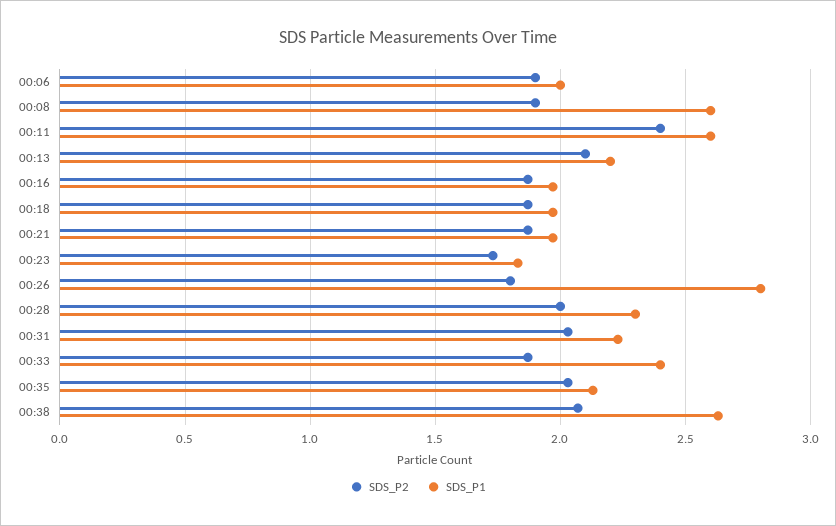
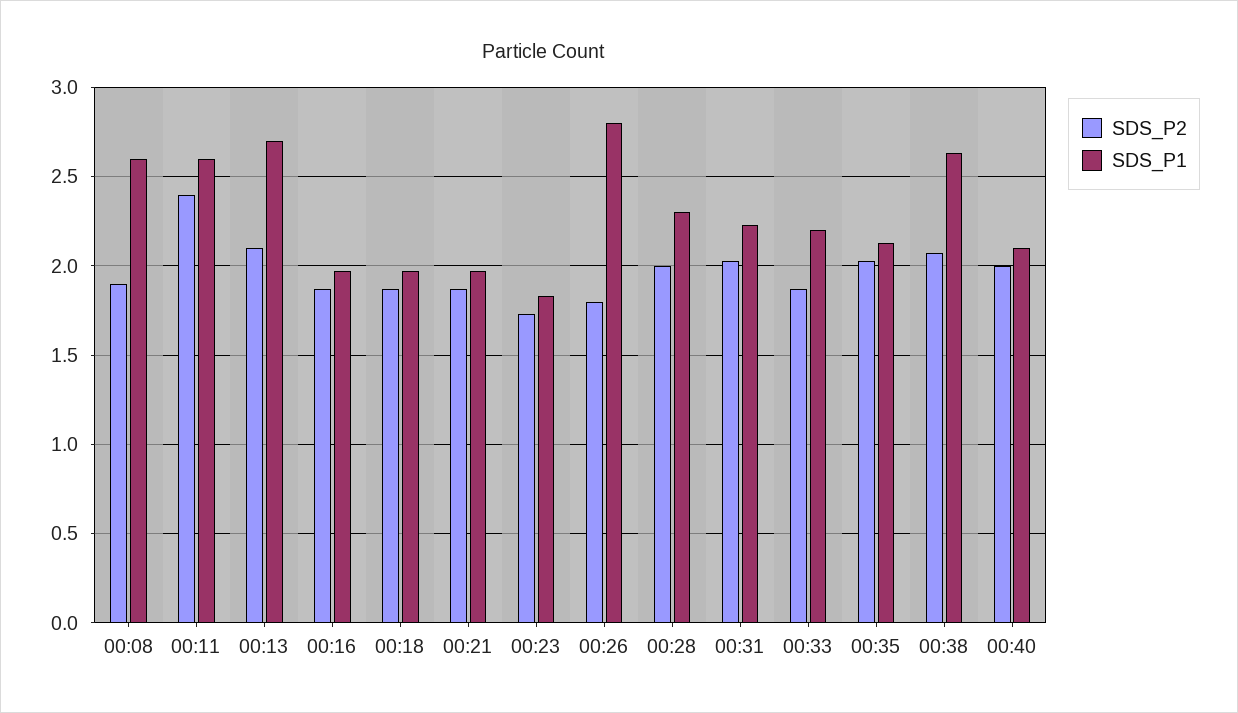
SDS_P2, 00:06: 1.9 -> none
SDS_P1, 00:06: 2 -> none
SDS_P1, 00:13: 2.2 -> 2.7
SDS_P1, 00:33: 2.4 -> 2.2
SDS_P2, 00:40: none -> 2
SDS_P1, 00:40: none -> 2.1

